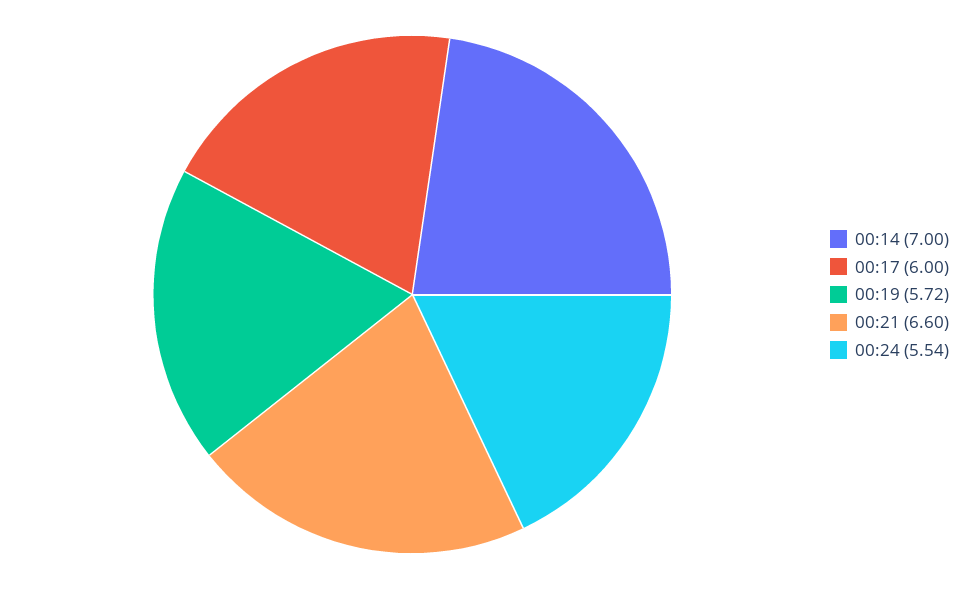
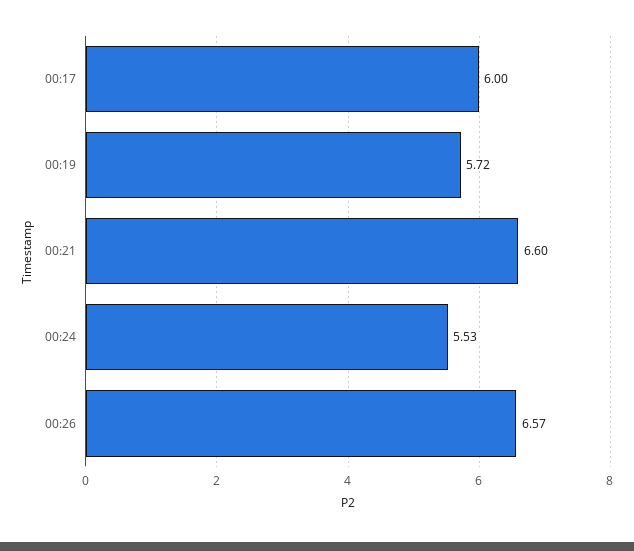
00:14: 7 -> none
00:24: 5.54 -> 5.53
00:26: none -> 6.57

